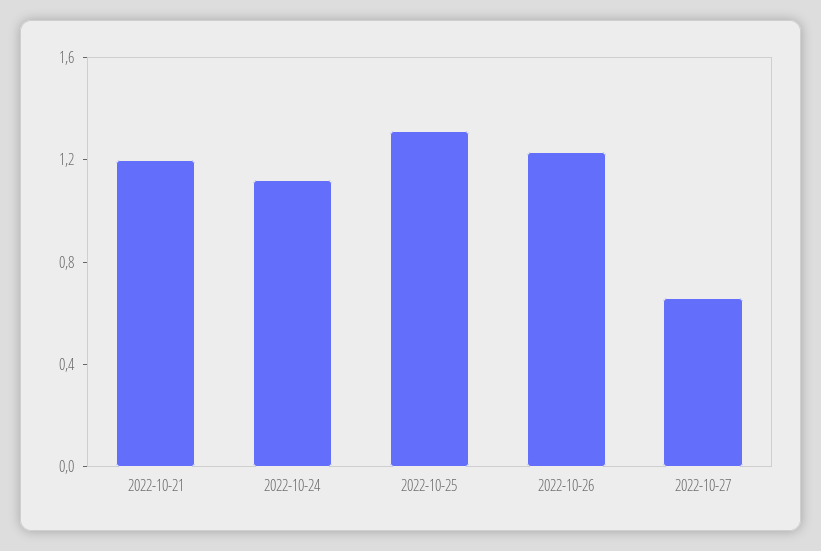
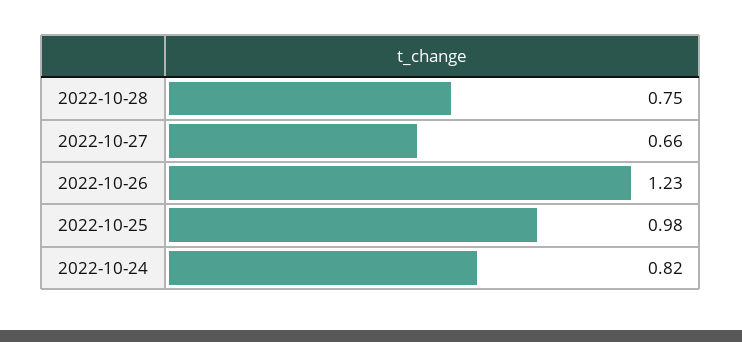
2022-10-21: 1.2 -> none
2022-10-24: 1.1 -> 0.82
2022-10-25: 1.3 -> 0.98
2022-10-28: none -> 0.75

